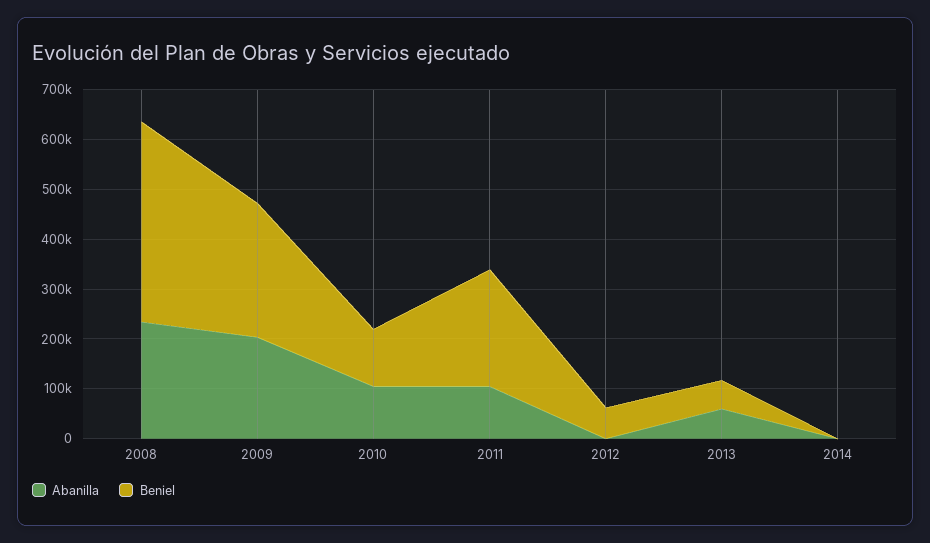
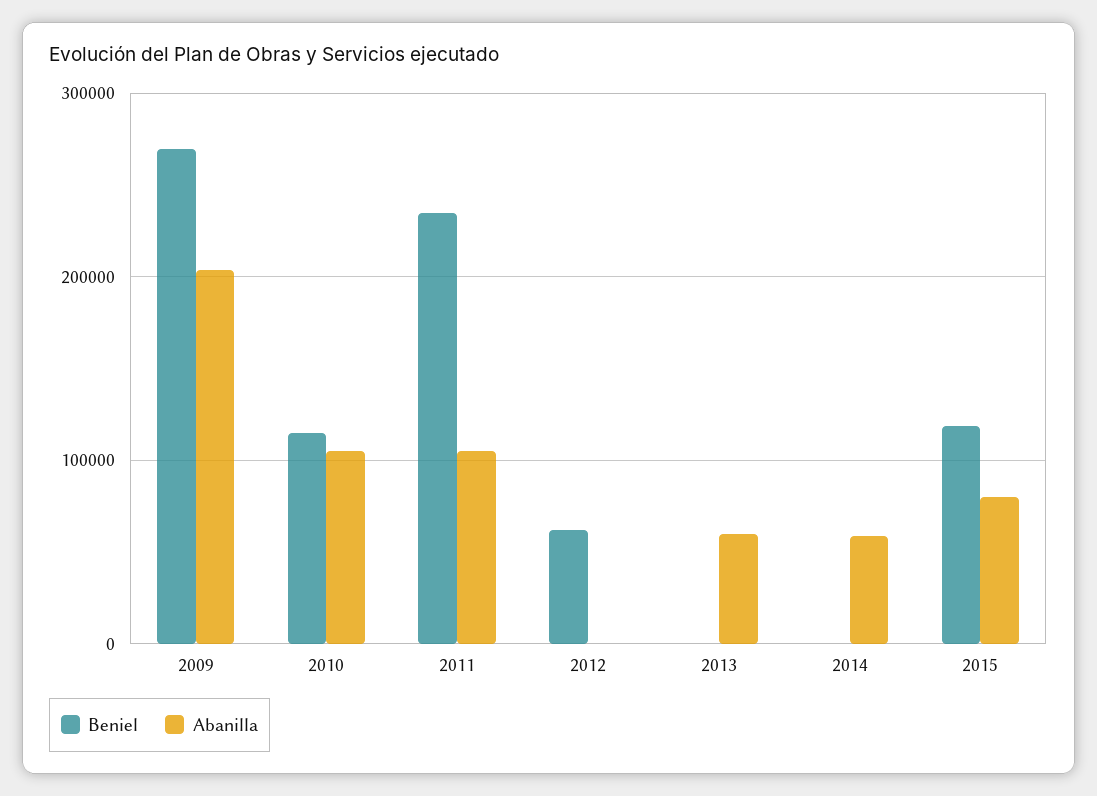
Abanilla, 2008: 240000 -> none
Beniel, 2008: 400000 -> none
Beniel, 2013: 60000 -> 0
Abanilla, 2014: 0 -> 60000
Beniel, 2015: none -> 120000
Abanilla, 2015: none -> 80000

